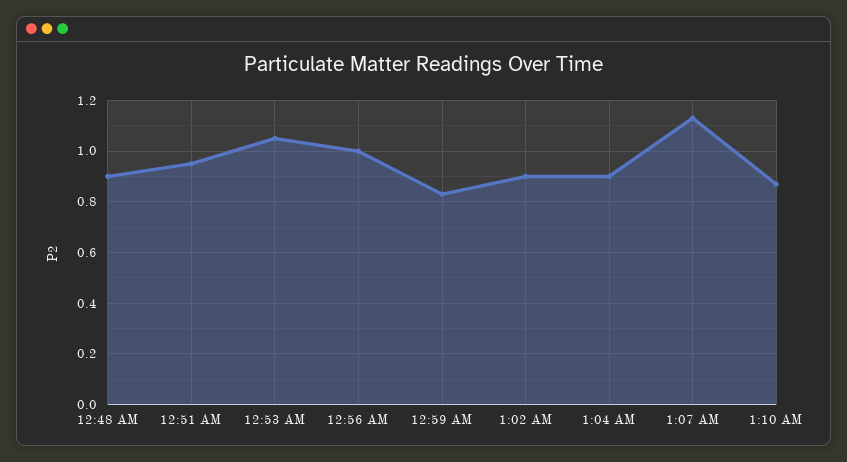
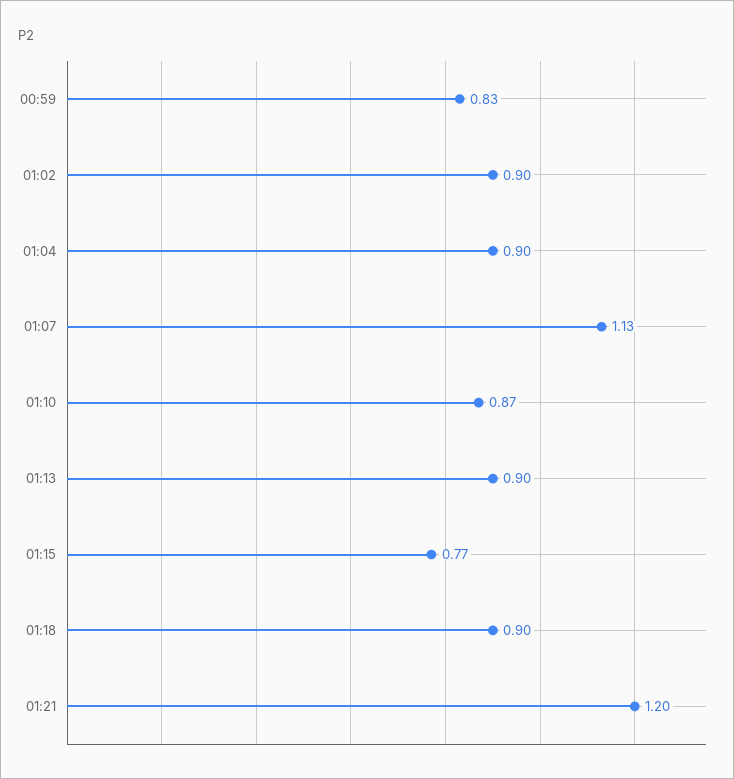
12:48 AM: 0.9 -> none
12:51 AM: 0.95 -> none
12:53 AM: 1.05 -> none
12:56 AM: 1 -> none
01:13: none -> 0.9
01:15: none -> 0.77
01:18: none -> 0.9
01:21: none -> 1.2

